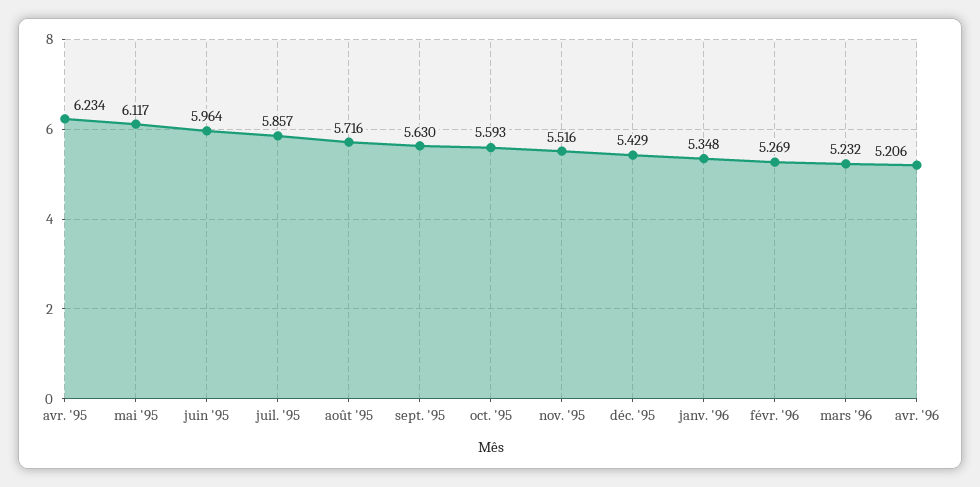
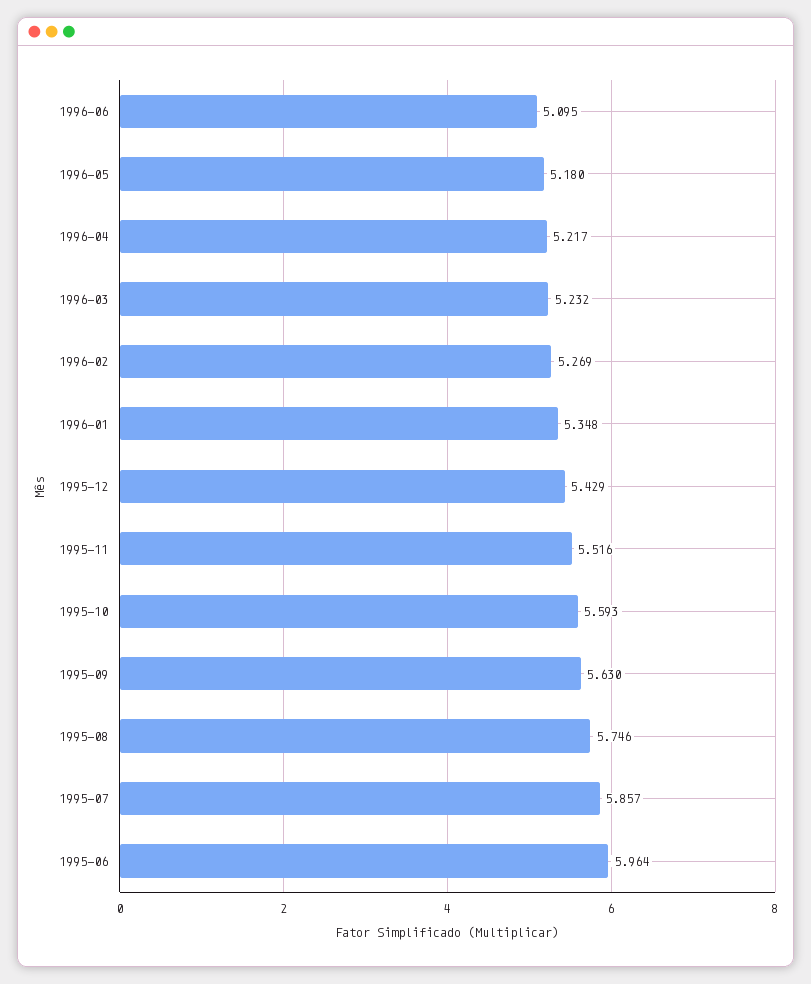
avr. '95: 6.234 -> none
mai '95: 6.117 -> none
août '95: 5.716 -> 5.746
avr. '96: 5.206 -> 5.217
1996-06: none -> 5.095
1996-05: none -> 5.18

